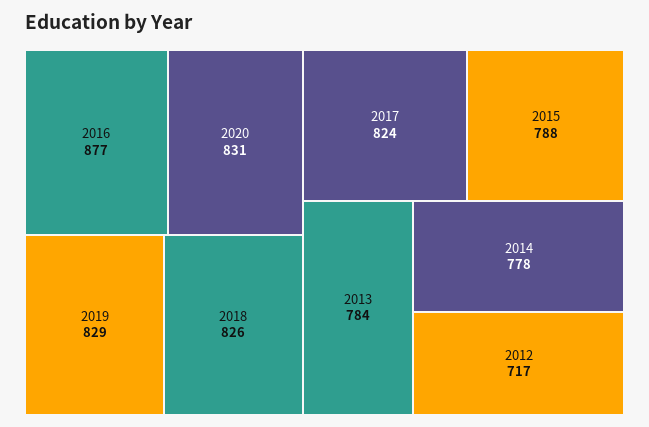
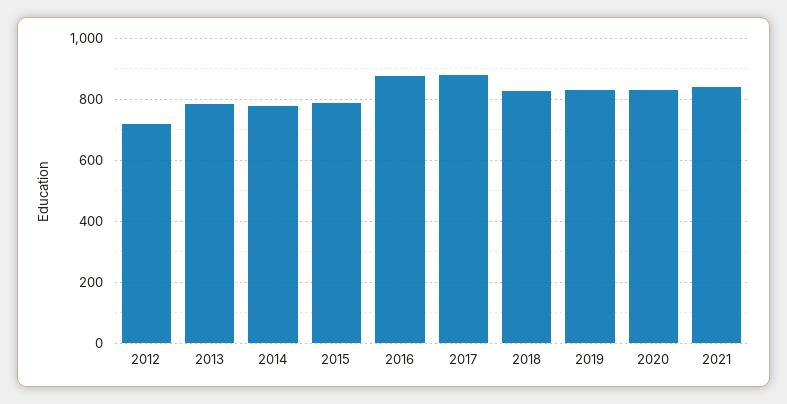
2017: 824 -> 880
2021: none -> 840

